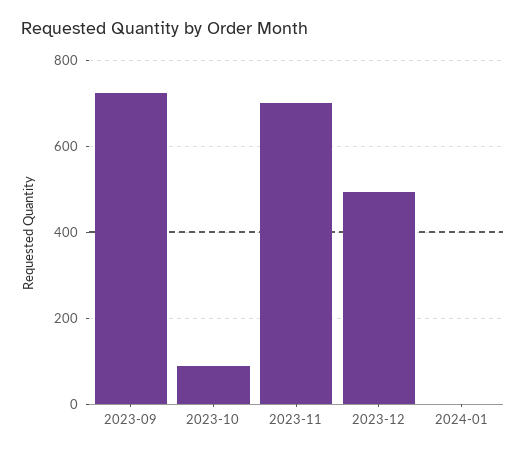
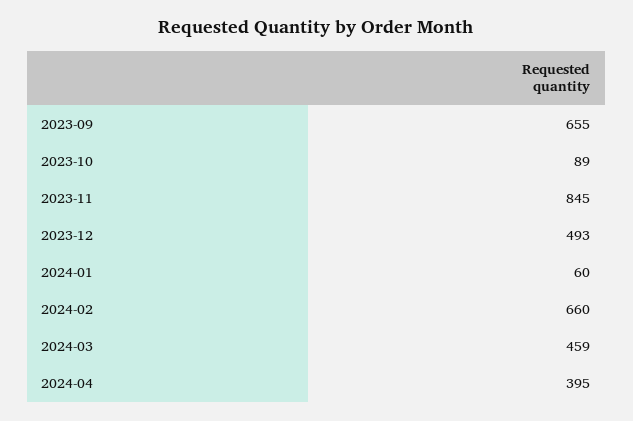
2023-09: 720 -> 655
2023-11: 700 -> 845
2024-01: 0 -> 60
2024-02: none -> 660
2024-03: none -> 459
2024-04: none -> 395

